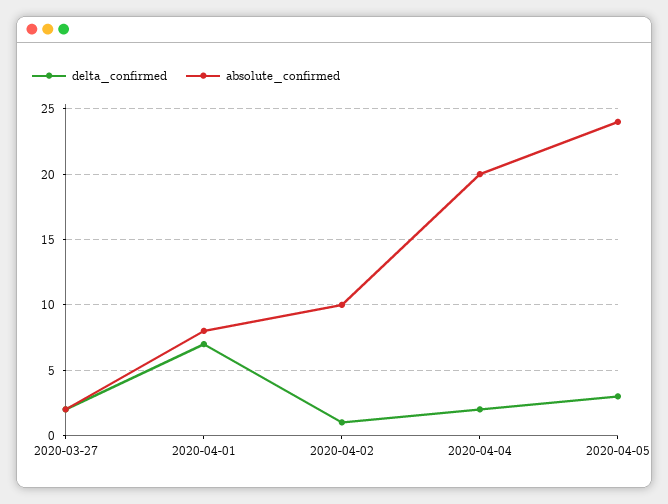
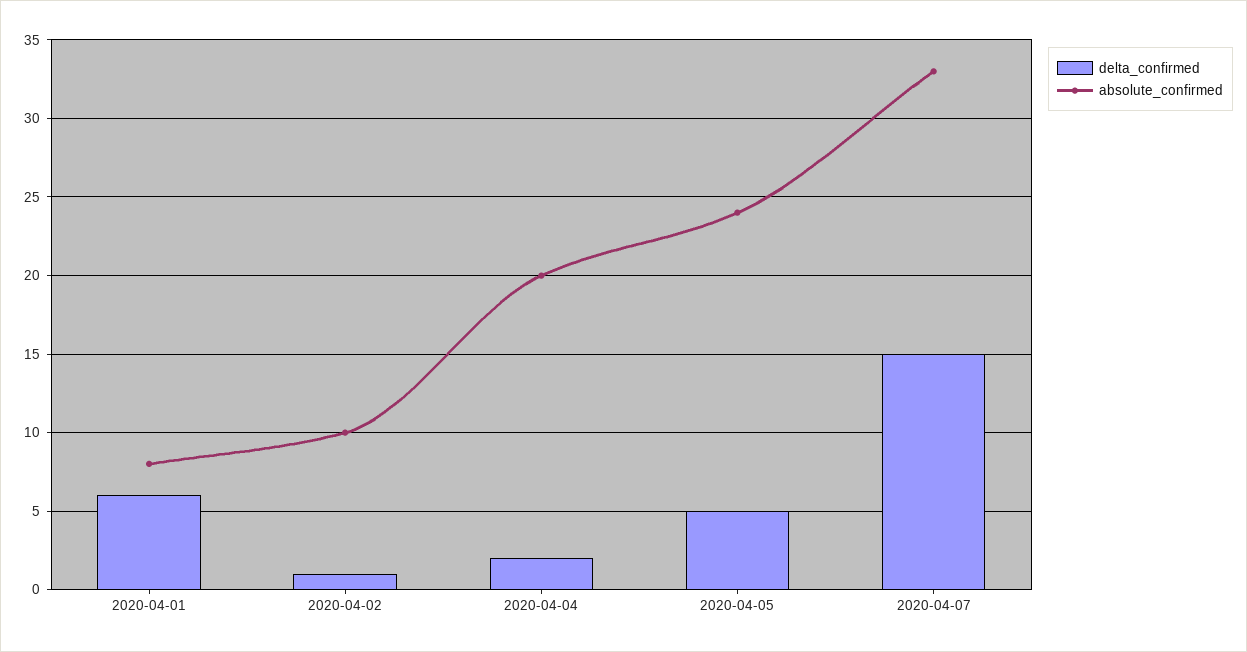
delta_confirmed, 2020-03-27: 2 -> none
absolute_confirmed, 2020-03-27: 2 -> none
delta_confirmed, 2020-04-01: 7 -> 6
delta_confirmed, 2020-04-05: 3 -> 5
delta_confirmed, 2020-04-07: none -> 15
absolute_confirmed, 2020-04-07: none -> 33

